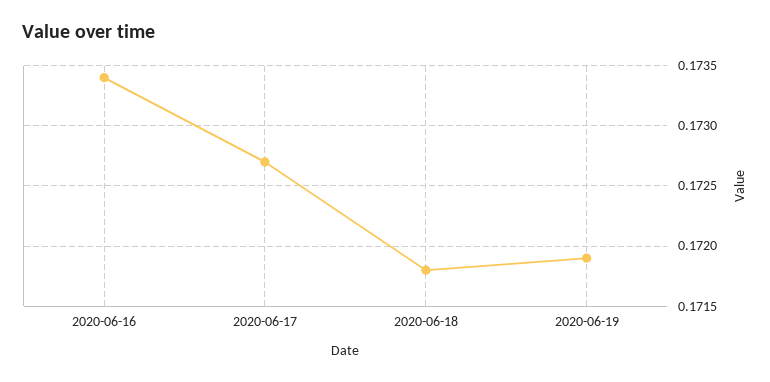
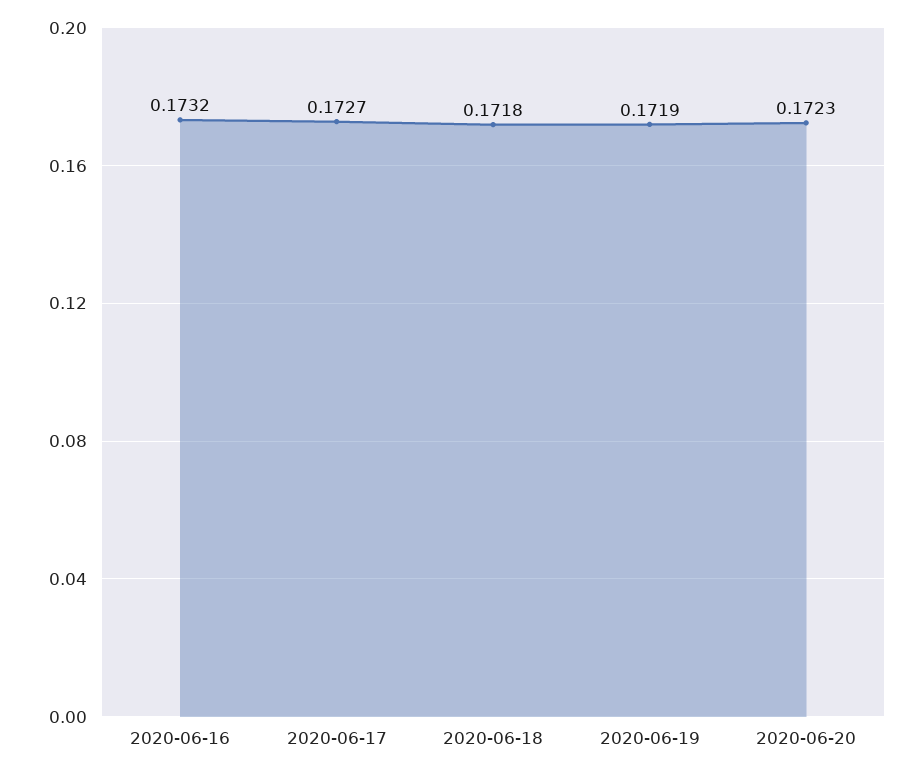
2020-06-16: 0.1734 -> 0.1732
2020-06-20: none -> 0.1723

